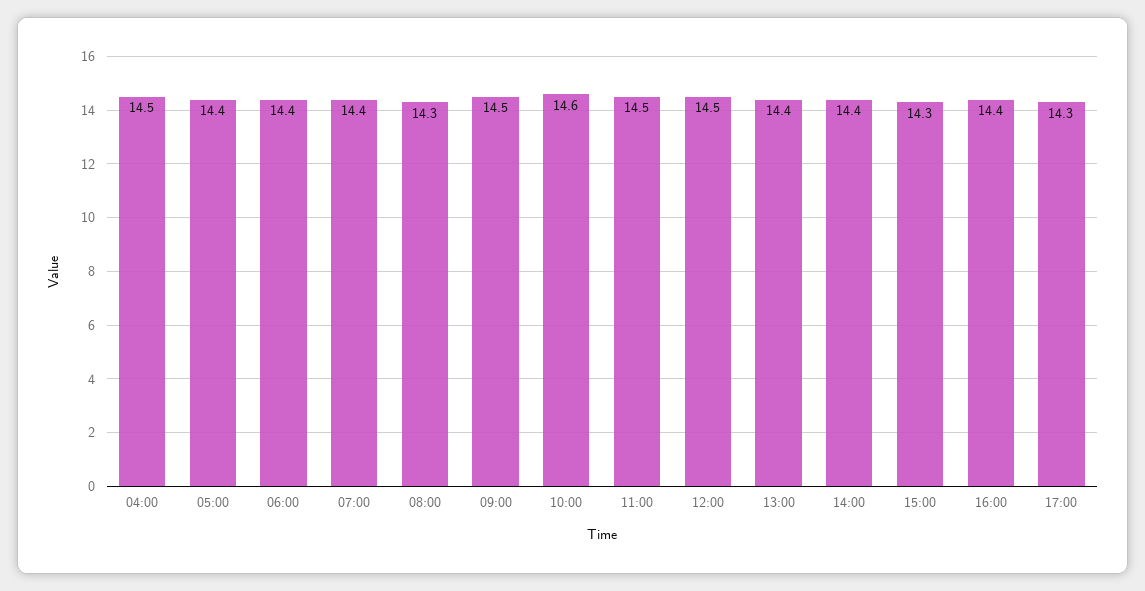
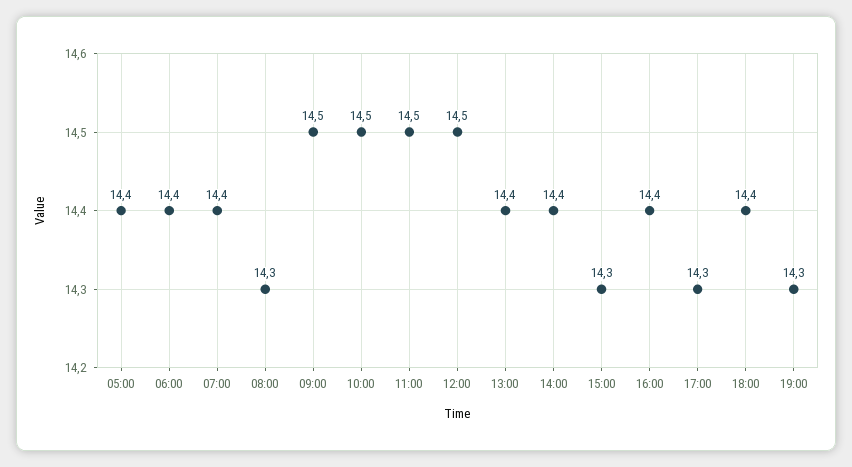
04:00: 14.5 -> none
10:00: 14.6 -> 14.5
18:00: none -> 14.4
19:00: none -> 14.3

